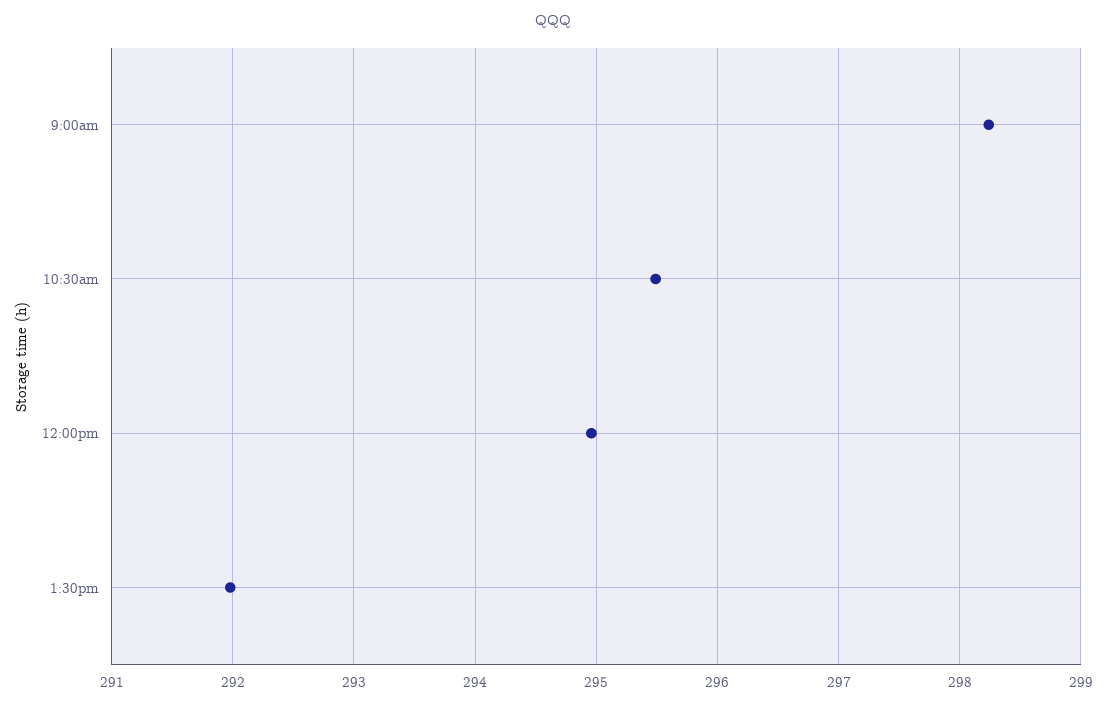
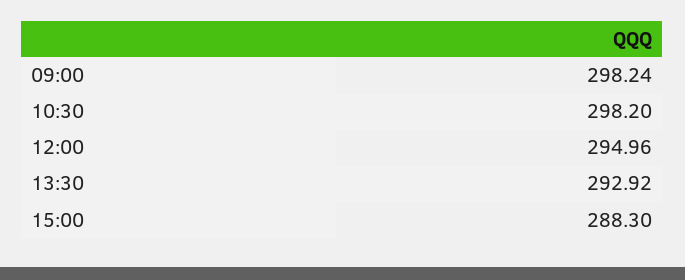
10:30am: 295.5 -> 298.2
1:30pm: 292 -> 292.92
15:00: none -> 288.3

